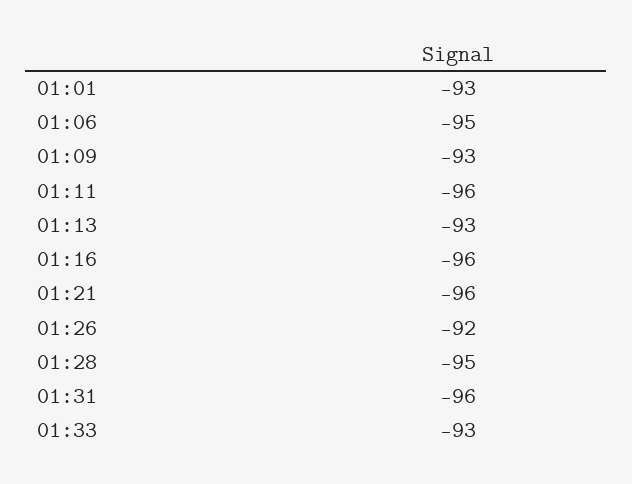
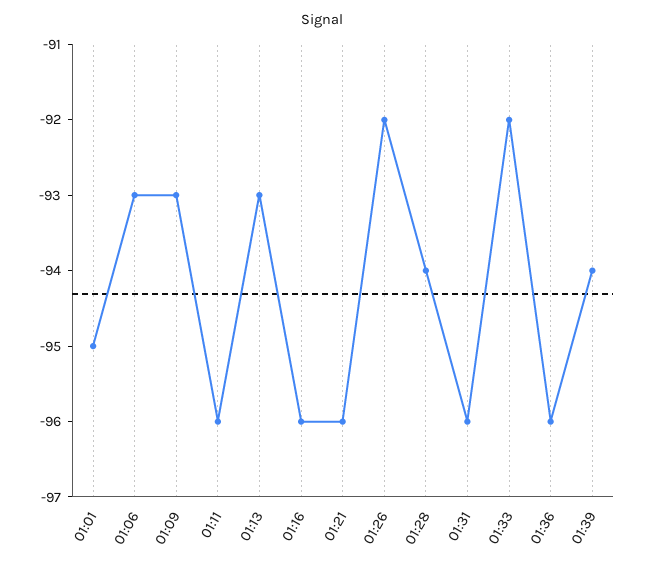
01:01: -93 -> -95
01:06: -95 -> -93
01:28: -95 -> -94
01:33: -93 -> -92
01:36: none -> -96
01:39: none -> -94

